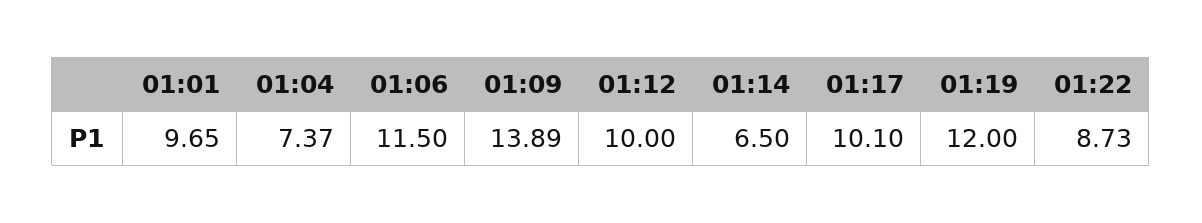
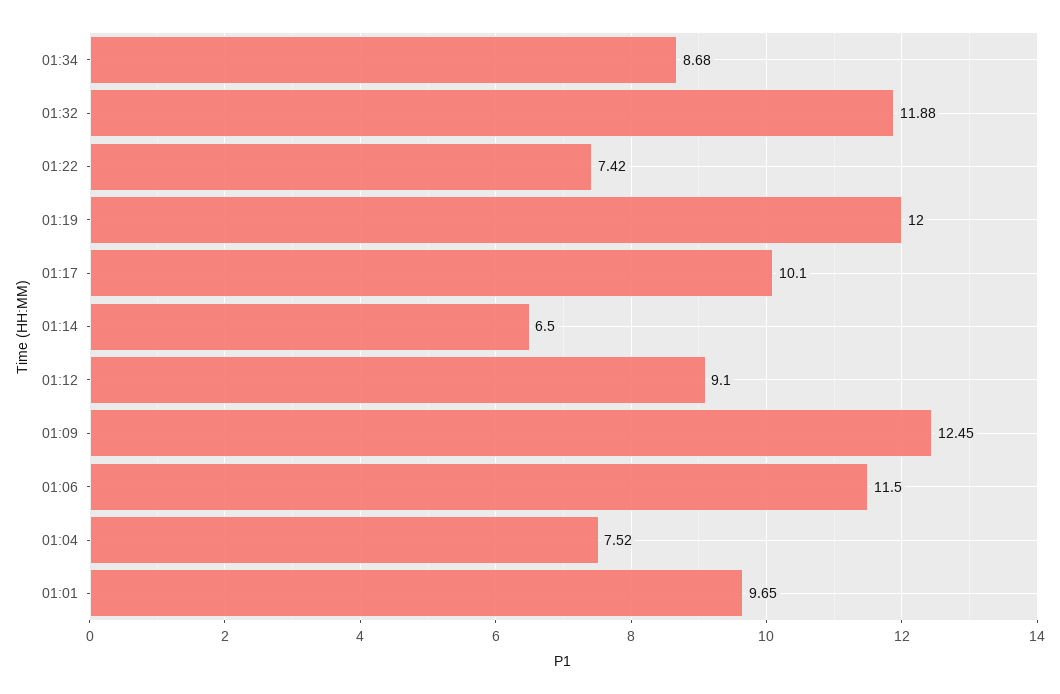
01:04: 7.37 -> 7.52
01:09: 13.89 -> 12.45
01:12: 10 -> 9.1
01:22: 8.73 -> 7.42
01:34: none -> 8.68
01:32: none -> 11.88

